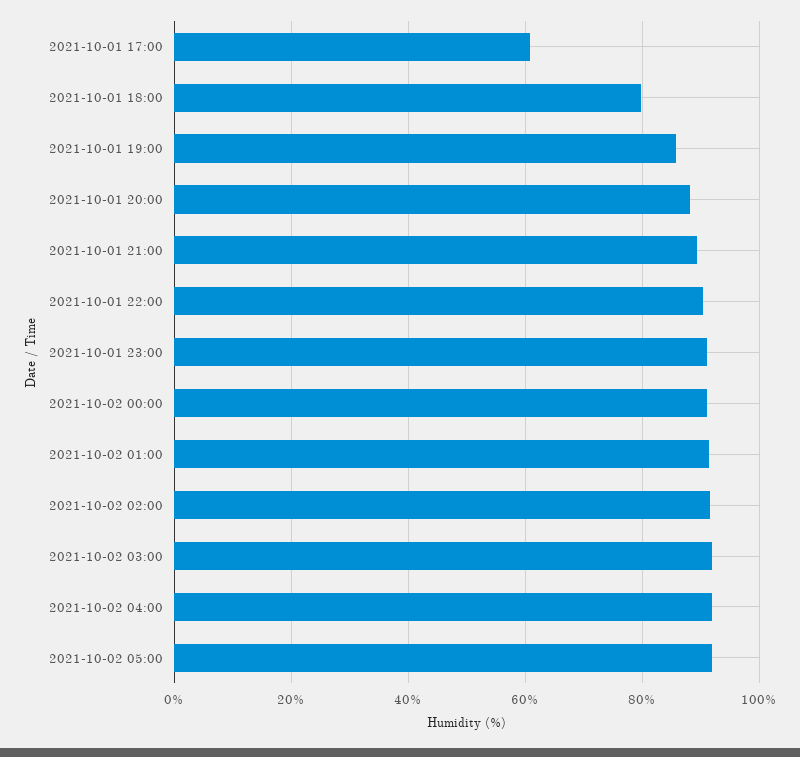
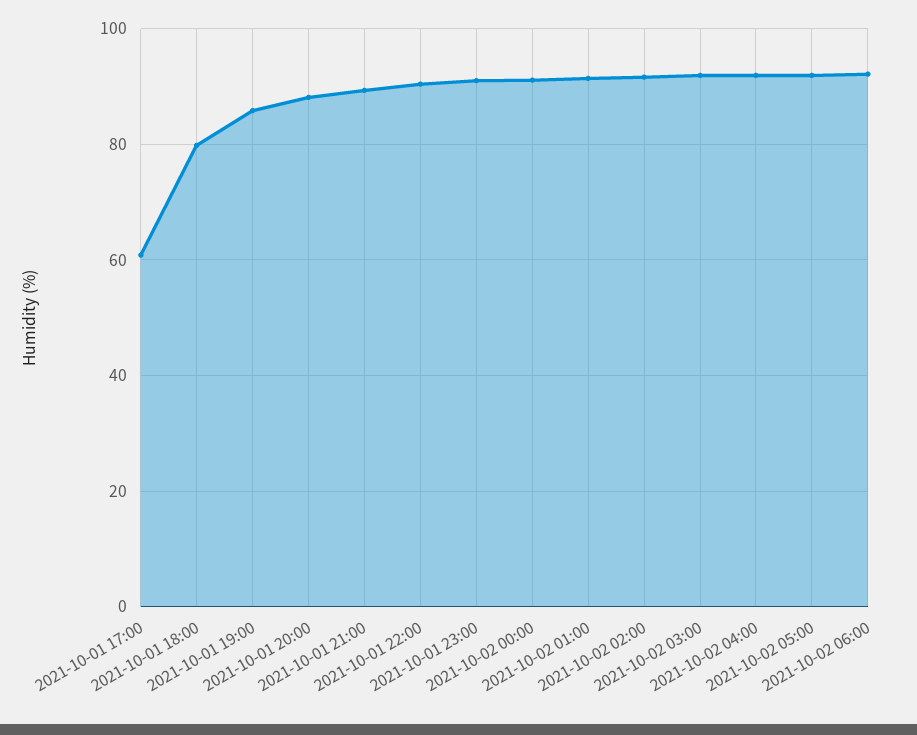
2021-10-02 06:00: none -> 92

